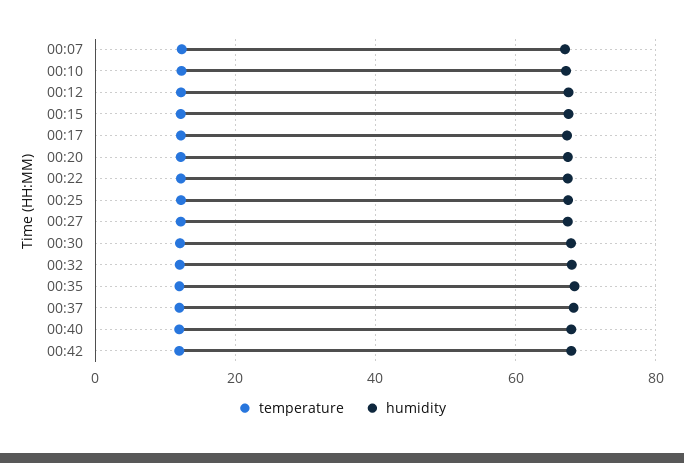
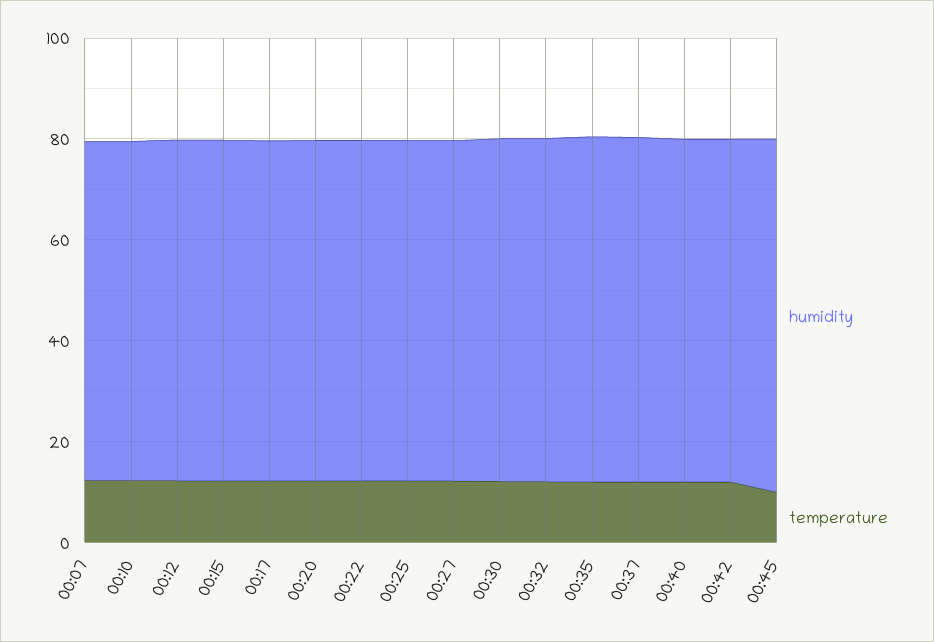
humidity, 00:45: none -> 70
temperature, 00:45: none -> 10

